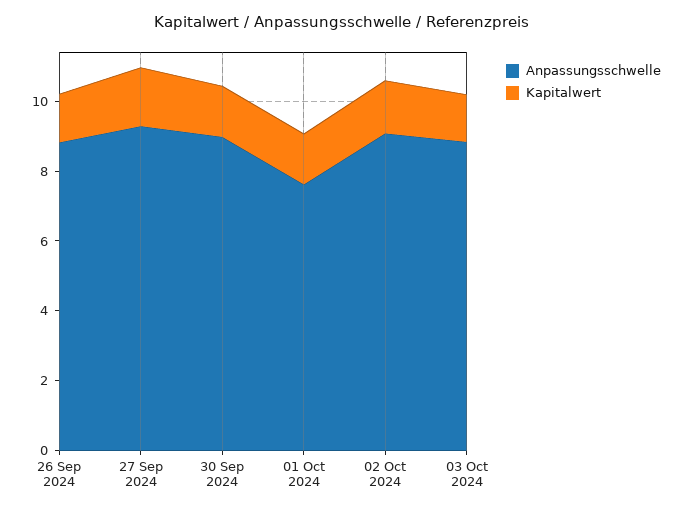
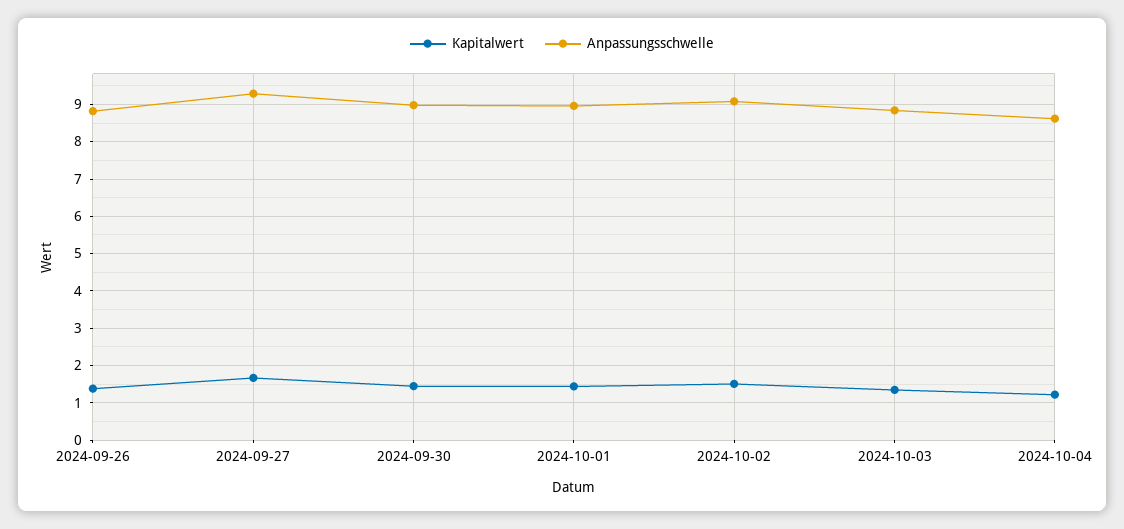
Anpassungsschwelle, 01 Oct 2024: 7.5 -> 9
Kapitalwert, 2024-10-04: none -> 1.2
Anpassungsschwelle, 2024-10-04: none -> 8.6

